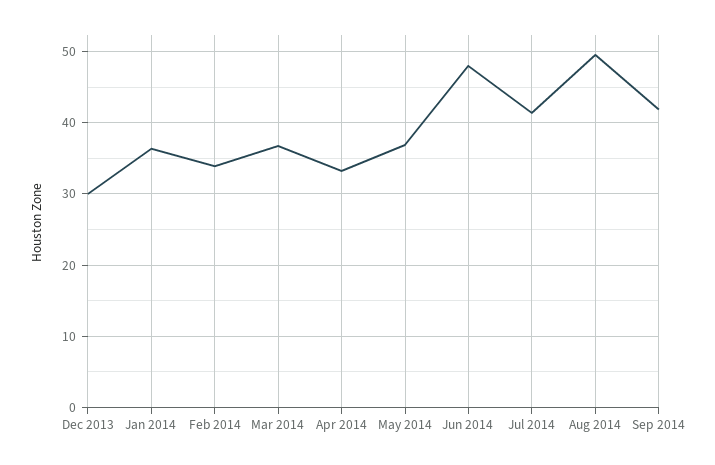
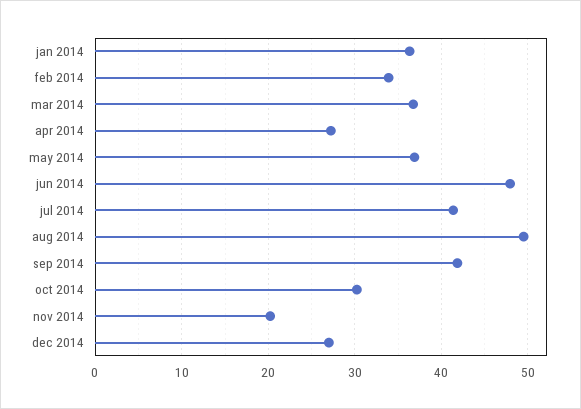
Dec 2013: 30 -> none
Apr 2014: 33 -> 27
oct 2014: none -> 30
nov 2014: none -> 20
dec 2014: none -> 27

